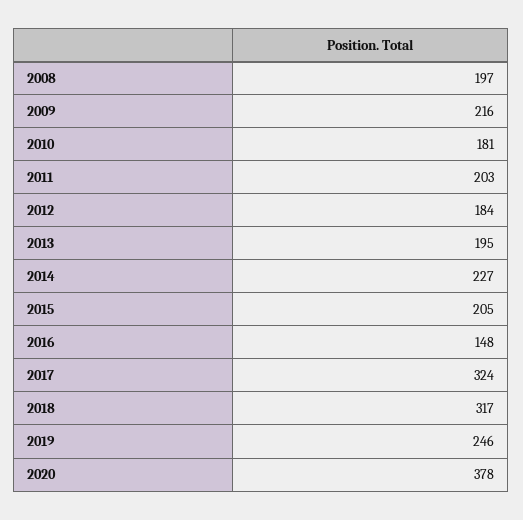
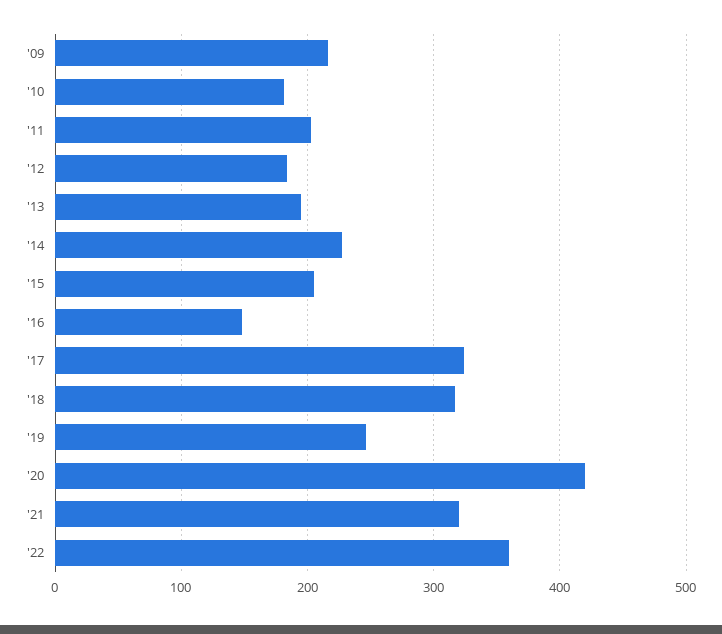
2008: 197 -> none
2020: 378 -> 420
'21: none -> 320
'22: none -> 360

